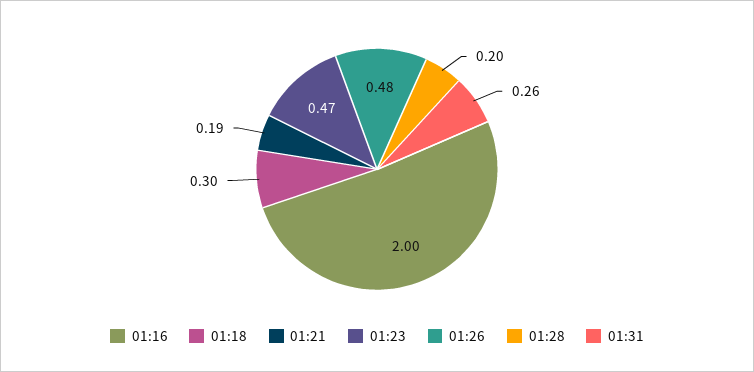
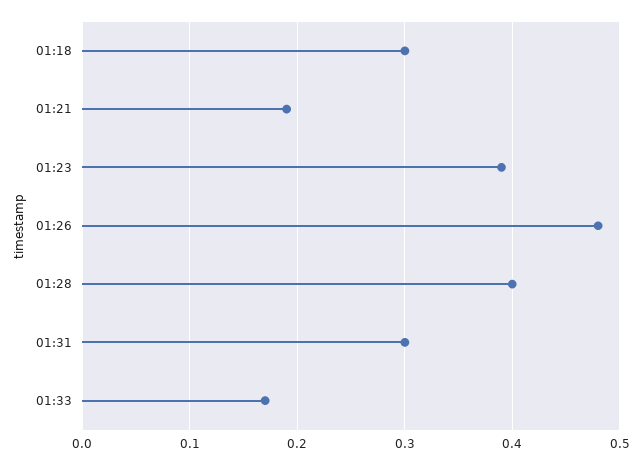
01:16: 2 -> none
01:23: 0.47 -> 0.39
01:28: 0.2 -> 0.4
01:31: 0.26 -> 0.3
01:33: none -> 0.17

